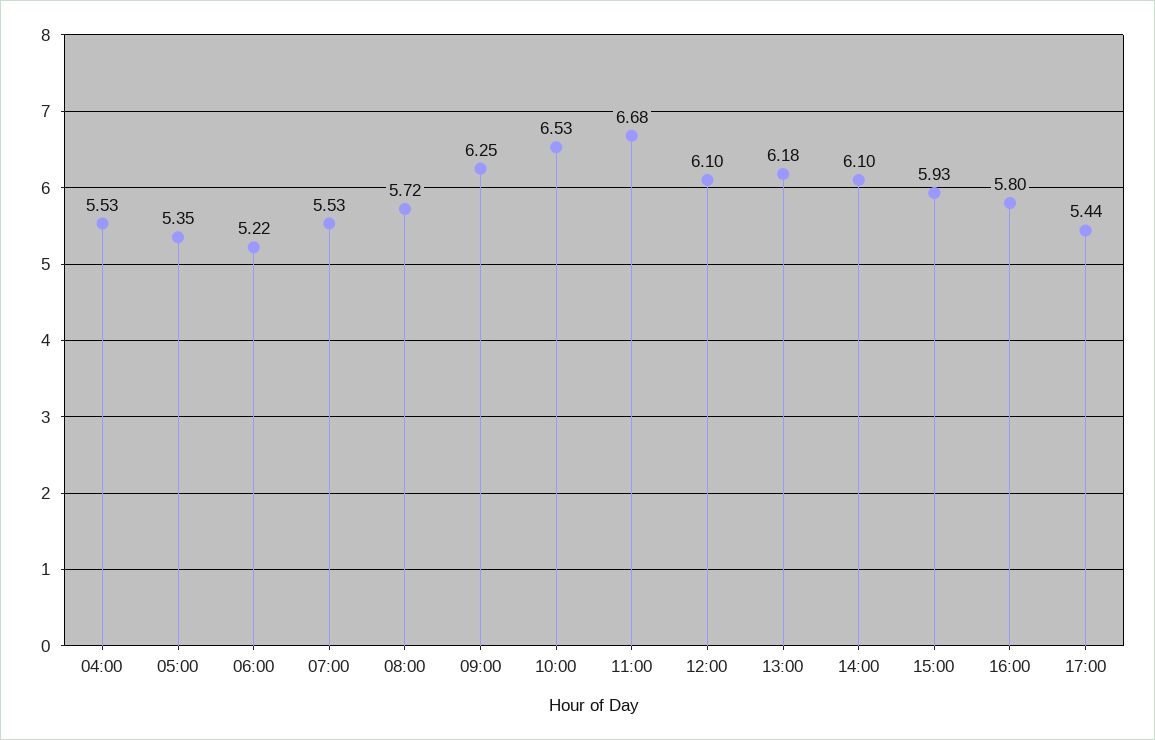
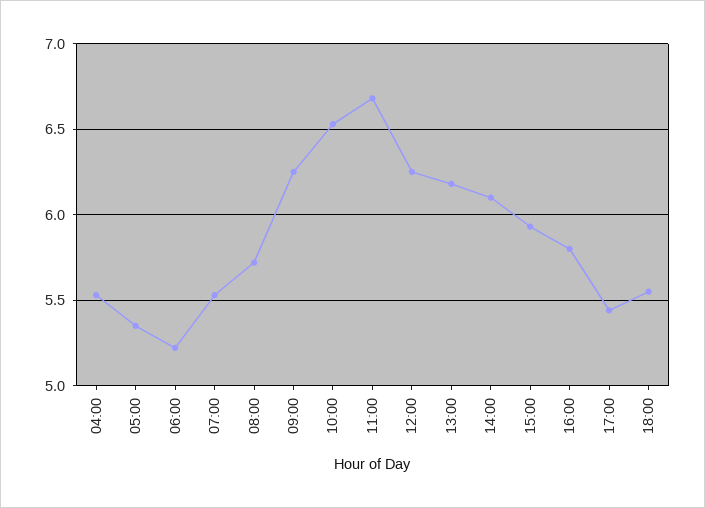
12:00: 6.1 -> 6.25
18:00: none -> 5.55

